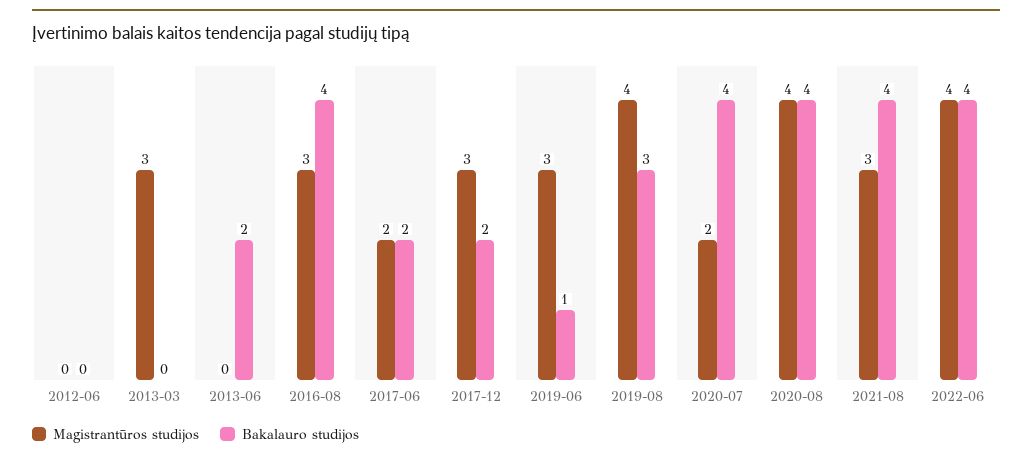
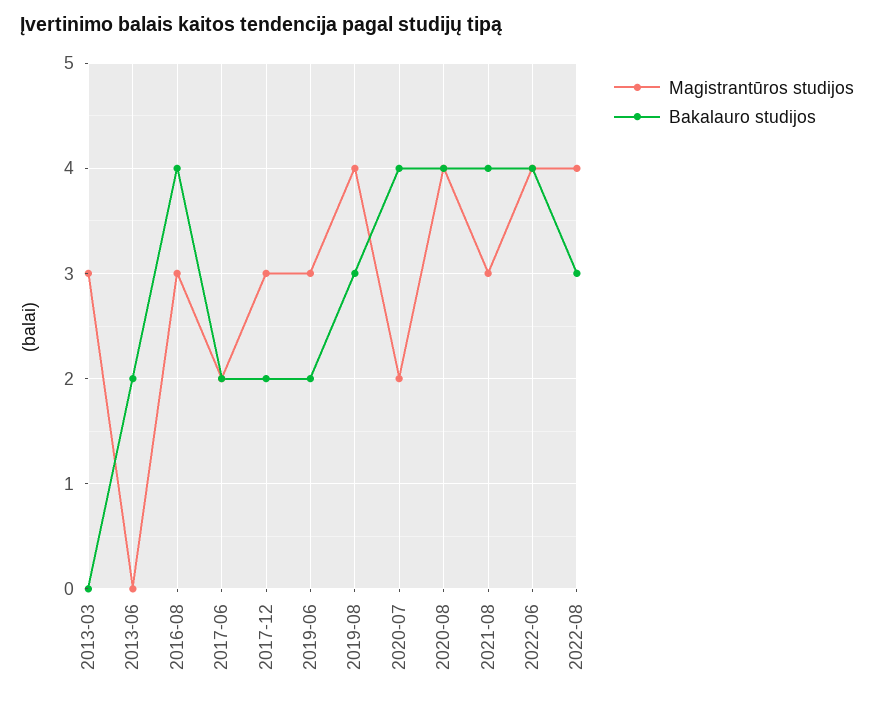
Magistrantūros studijos, 2012-06: 0 -> none
Bakalauro studijos, 2012-06: 0 -> none
Bakalauro studijos, 2019-06: 1 -> 2
Magistrantūros studijos, 2022-08: none -> 4
Bakalauro studijos, 2022-08: none -> 3

